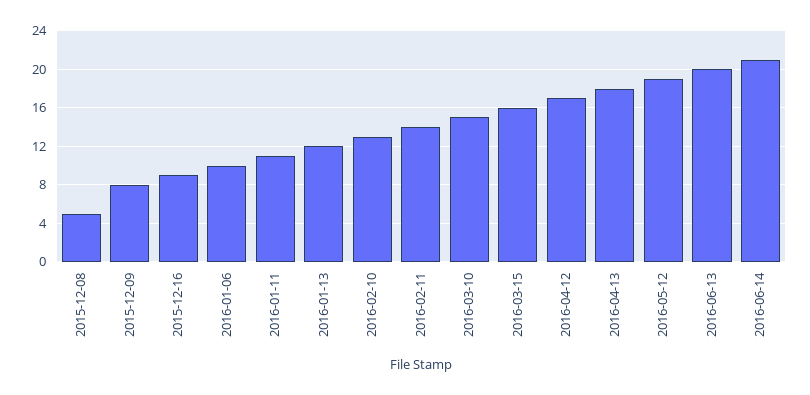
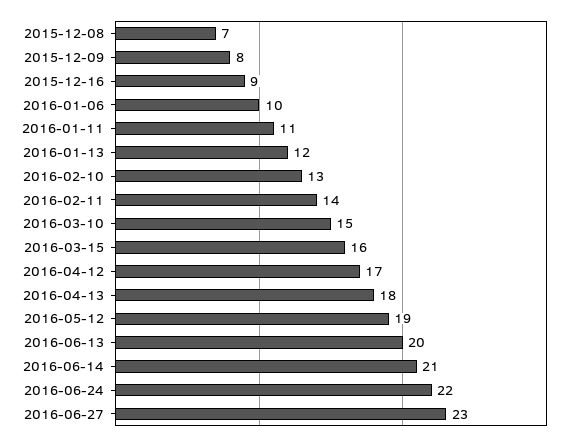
2015-12-08: 5 -> 7
2016-06-24: none -> 22
2016-06-27: none -> 23

